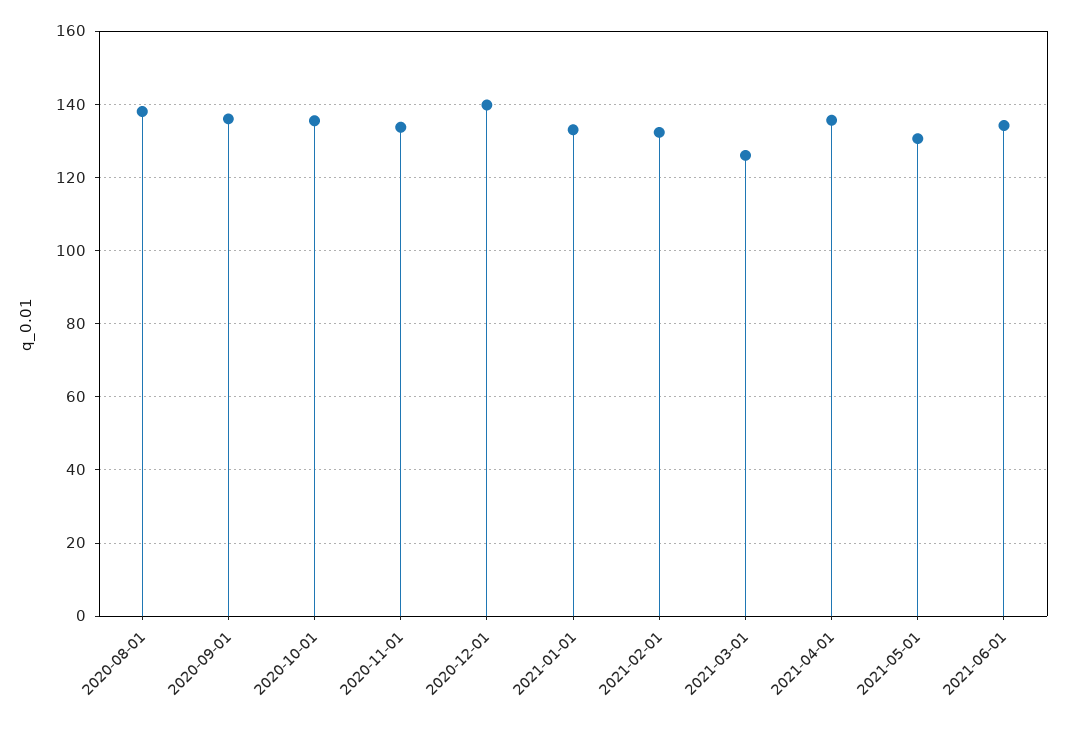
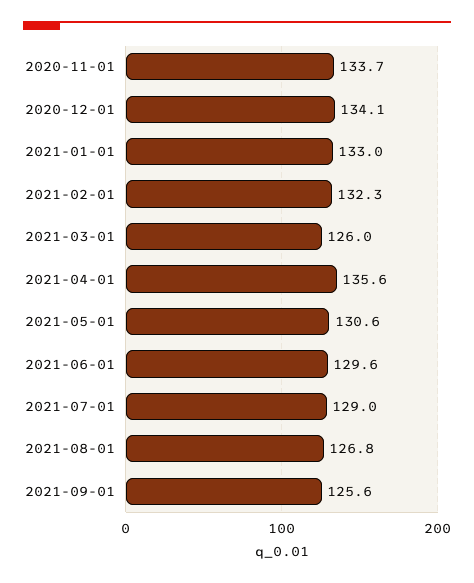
2020-08-01: 138 -> none
2020-09-01: 136 -> none
2020-10-01: 136 -> none
2020-12-01: 140 -> 134.1
2021-06-01: 134 -> 129.6
2021-07-01: none -> 129
2021-08-01: none -> 126.8
2021-09-01: none -> 125.6

